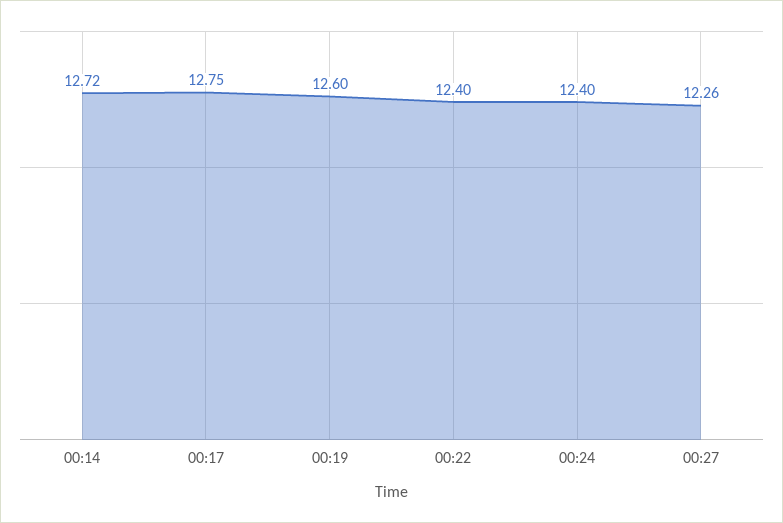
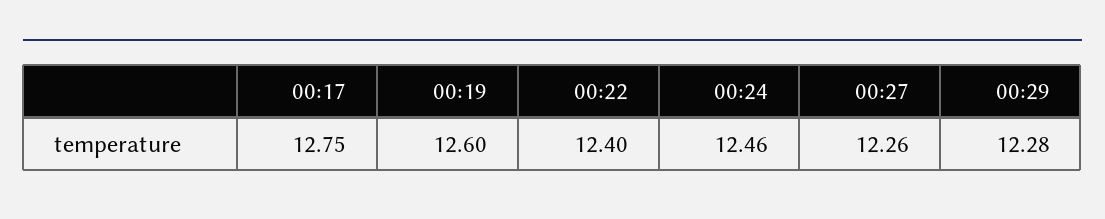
00:14: 12.72 -> none
00:24: 12.4 -> 12.46
00:29: none -> 12.28

